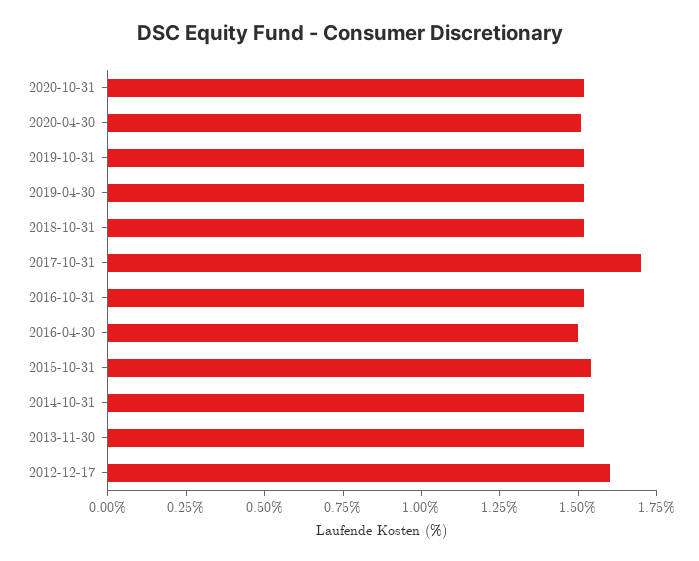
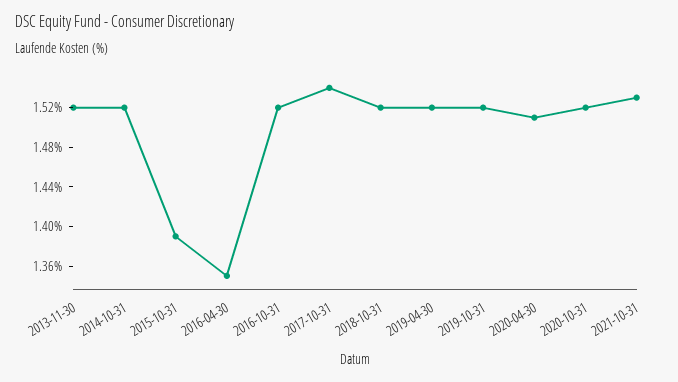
2017-10-31: 1.7 -> 1.54
2016-04-30: 1.5 -> 1.35
2015-10-31: 1.55 -> 1.39
2012-12-17: 1.6 -> none
2021-10-31: none -> 1.53

